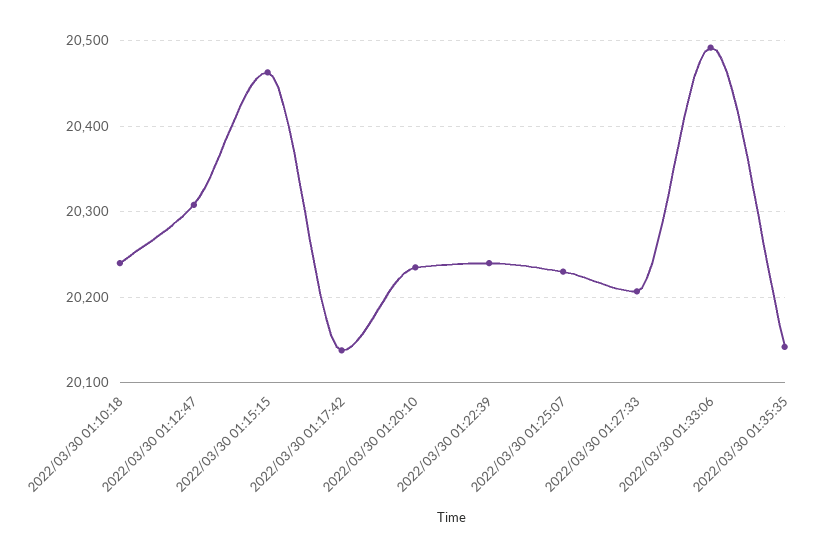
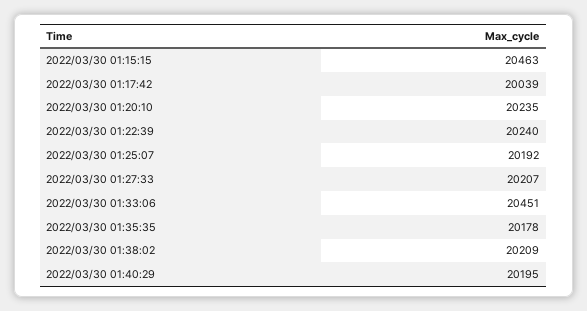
2022/03/30 01:10:18: 20240 -> none
2022/03/30 01:12:47: 20310 -> none
2022/03/30 01:17:42: 20140 -> 20039
2022/03/30 01:25:07: 20230 -> 20192
2022/03/30 01:33:06: 20490 -> 20451
2022/03/30 01:35:35: 20140 -> 20178
2022/03/30 01:38:02: none -> 20209
2022/03/30 01:40:29: none -> 20195

